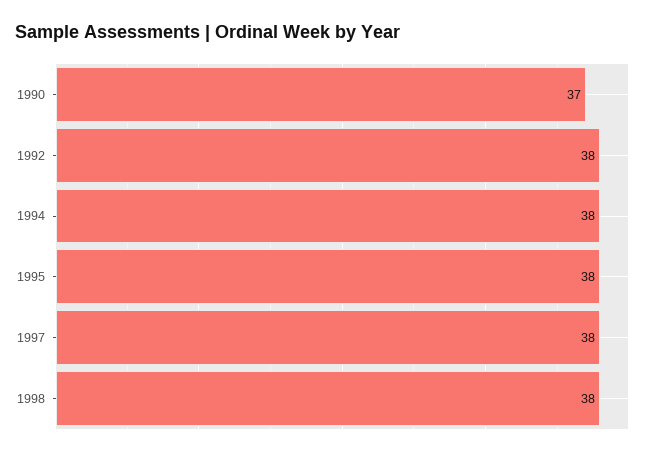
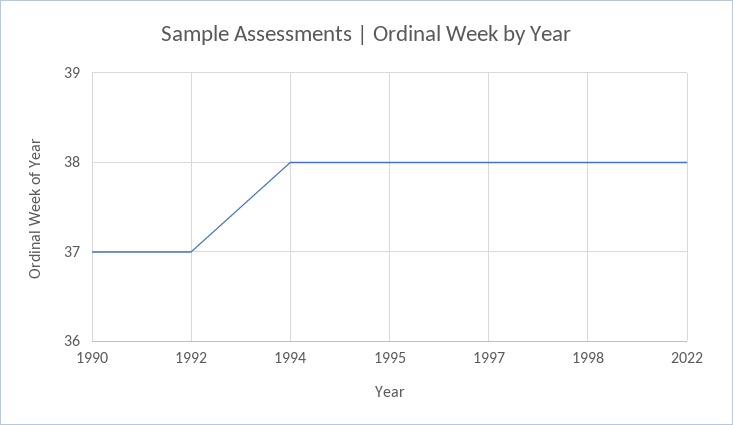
1992: 38 -> 37
2022: none -> 38

